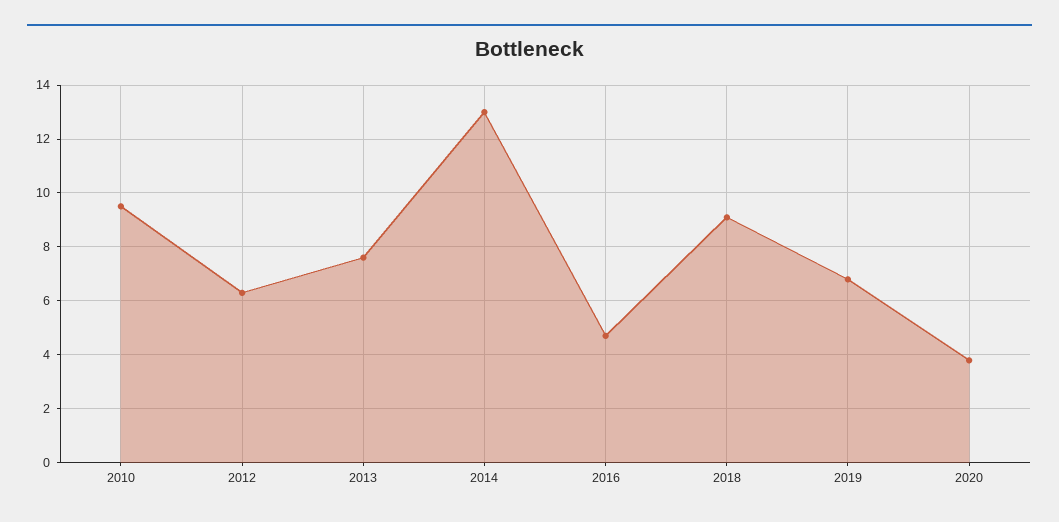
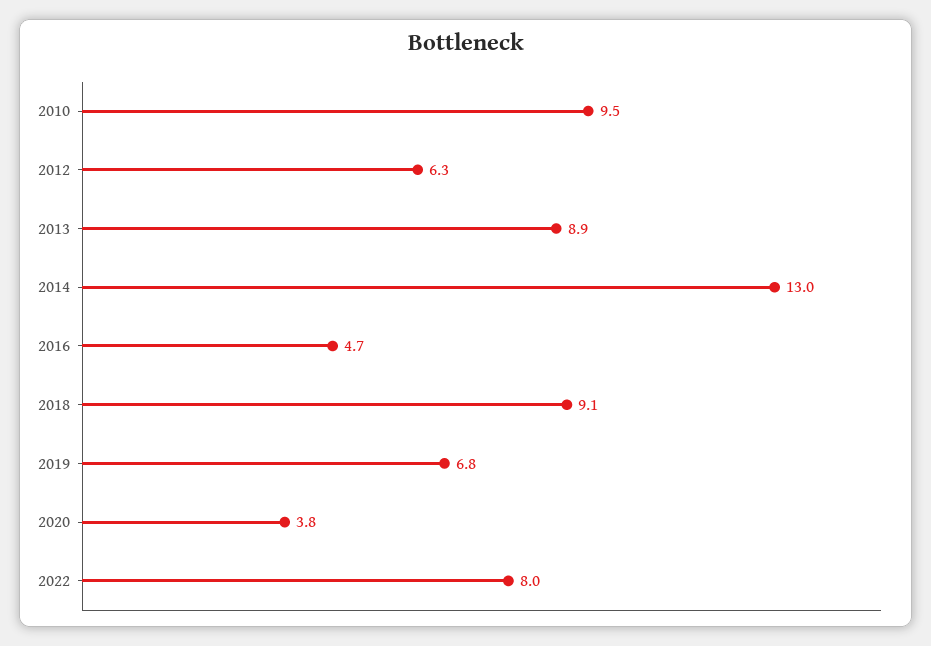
2013: 7.5 -> 8.9
2022: none -> 8

